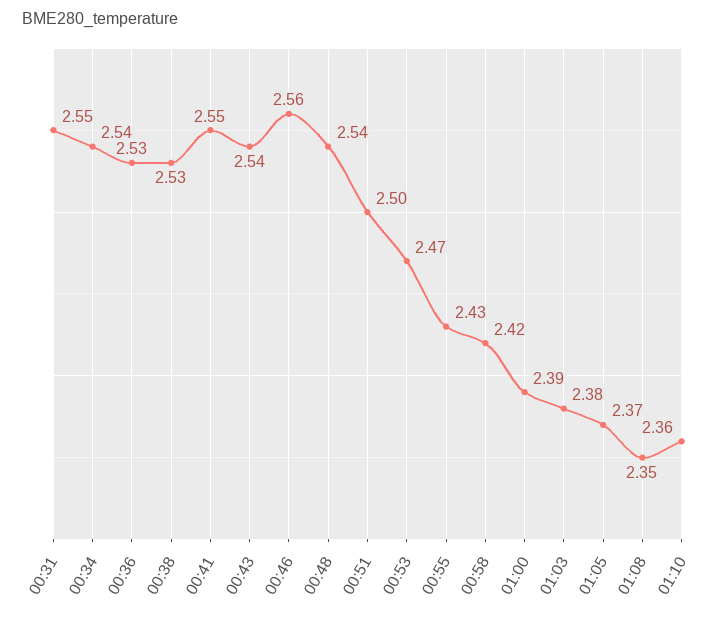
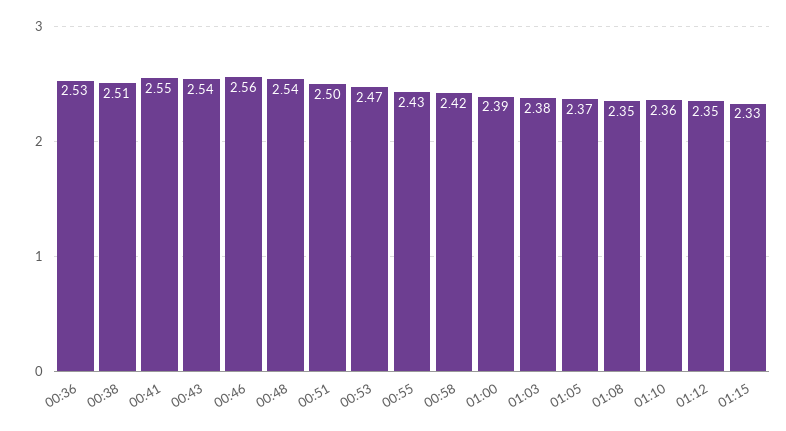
00:31: 2.55 -> none
00:34: 2.54 -> none
00:38: 2.53 -> 2.51
01:12: none -> 2.35
01:15: none -> 2.33

